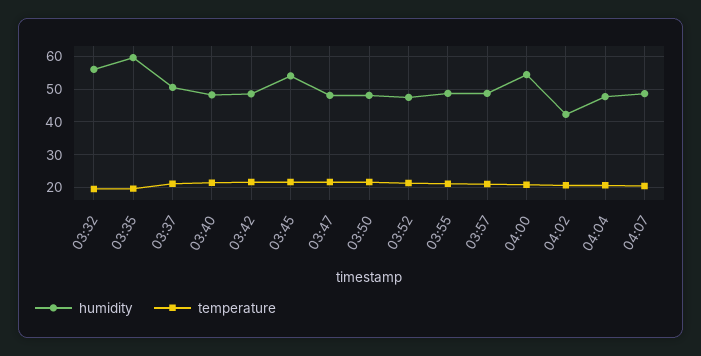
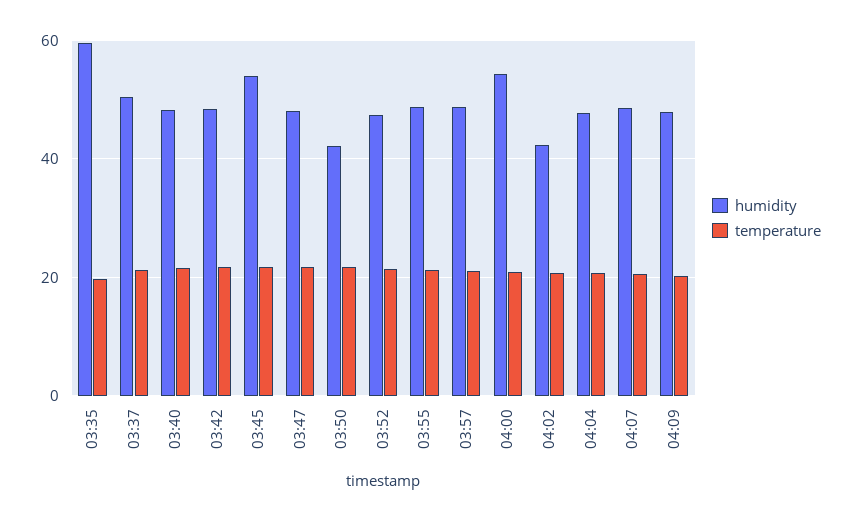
humidity, 03:32: 56 -> none
temperature, 03:32: 20 -> none
humidity, 03:50: 48 -> 42
humidity, 04:09: none -> 48
temperature, 04:09: none -> 20

